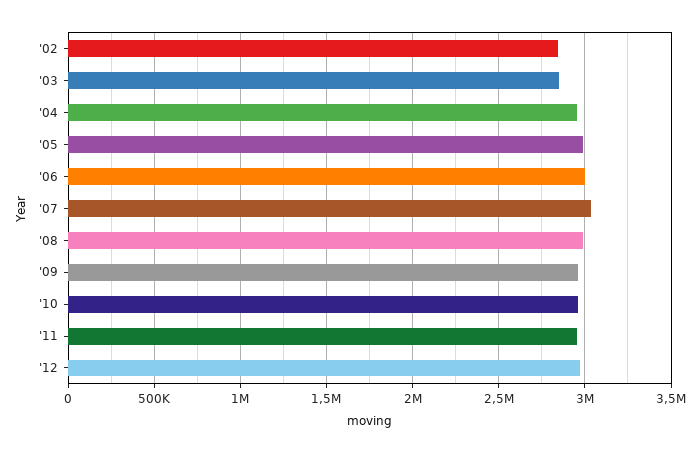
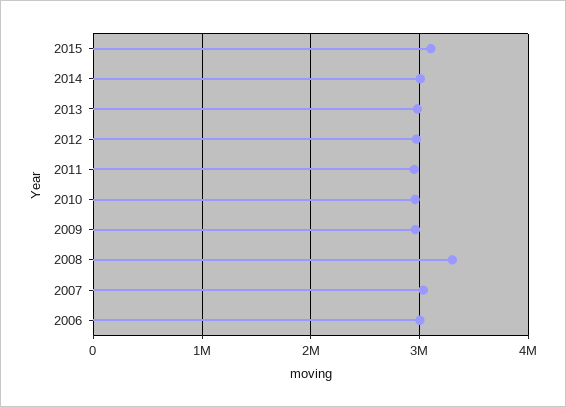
'02: 2850000 -> none
'03: 2850000 -> none
'04: 2950000 -> none
'05: 3000000 -> none
'08: 3000000 -> 3300000
2015: none -> 3100000
2014: none -> 3000000
2013: none -> 3000000

